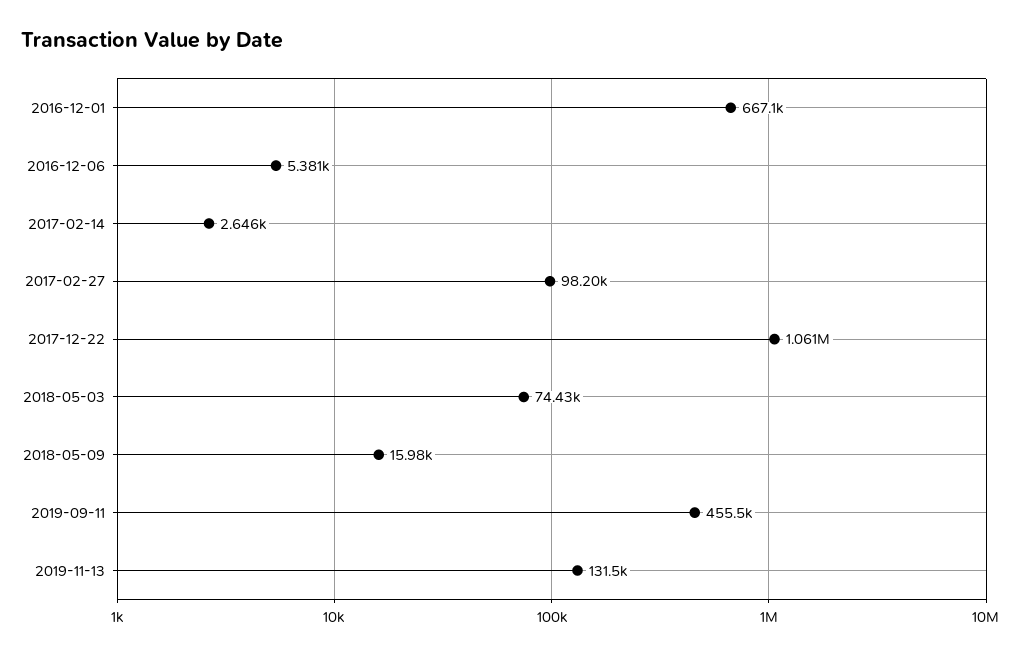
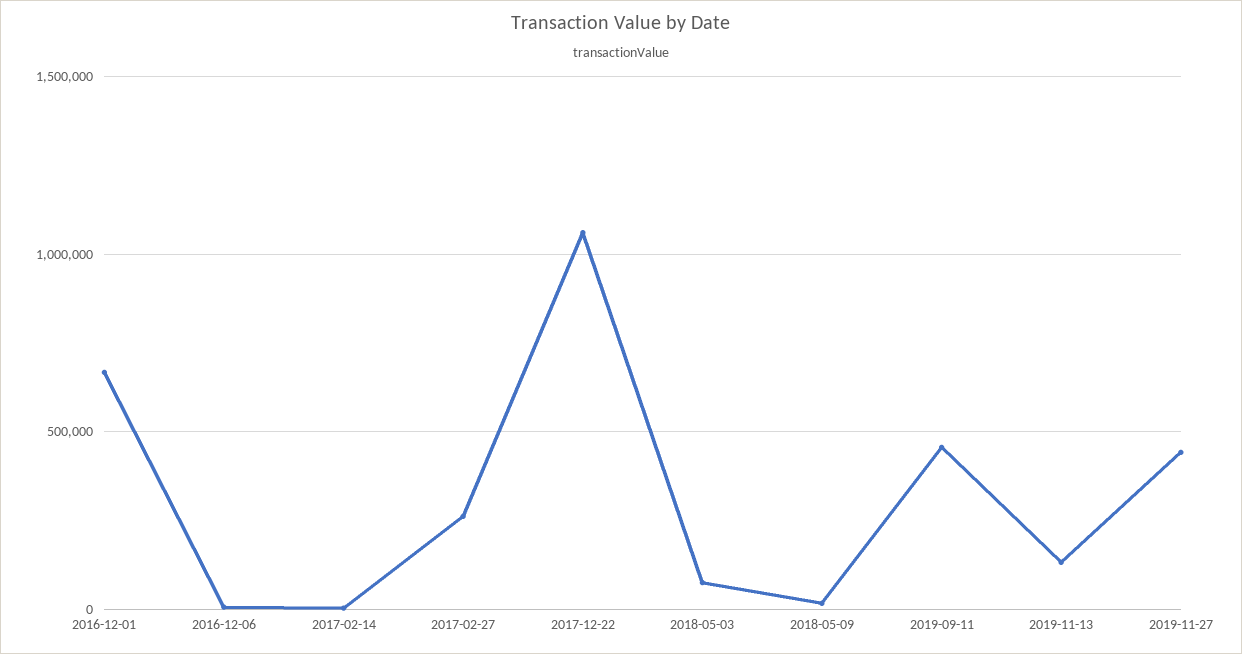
2017-02-27: 98200 -> 250000
2019-11-27: none -> 450000

